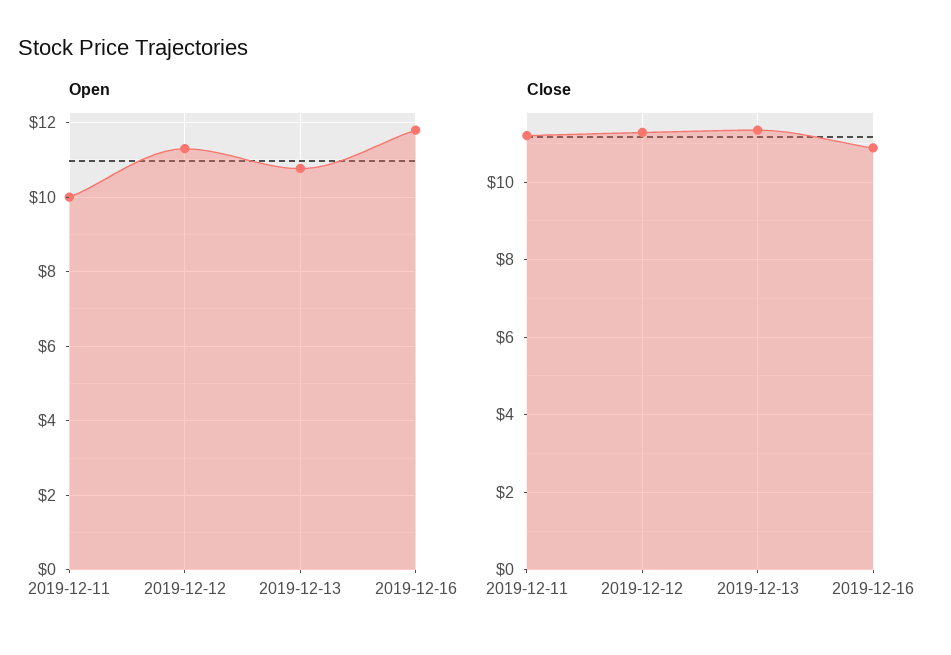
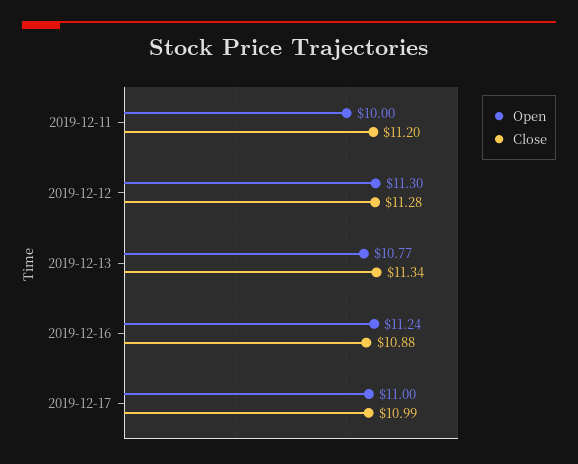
Open, 2019-12-16: 11.8 -> 11.24
Open, 2019-12-17: none -> 11
Close, 2019-12-17: none -> 10.99

